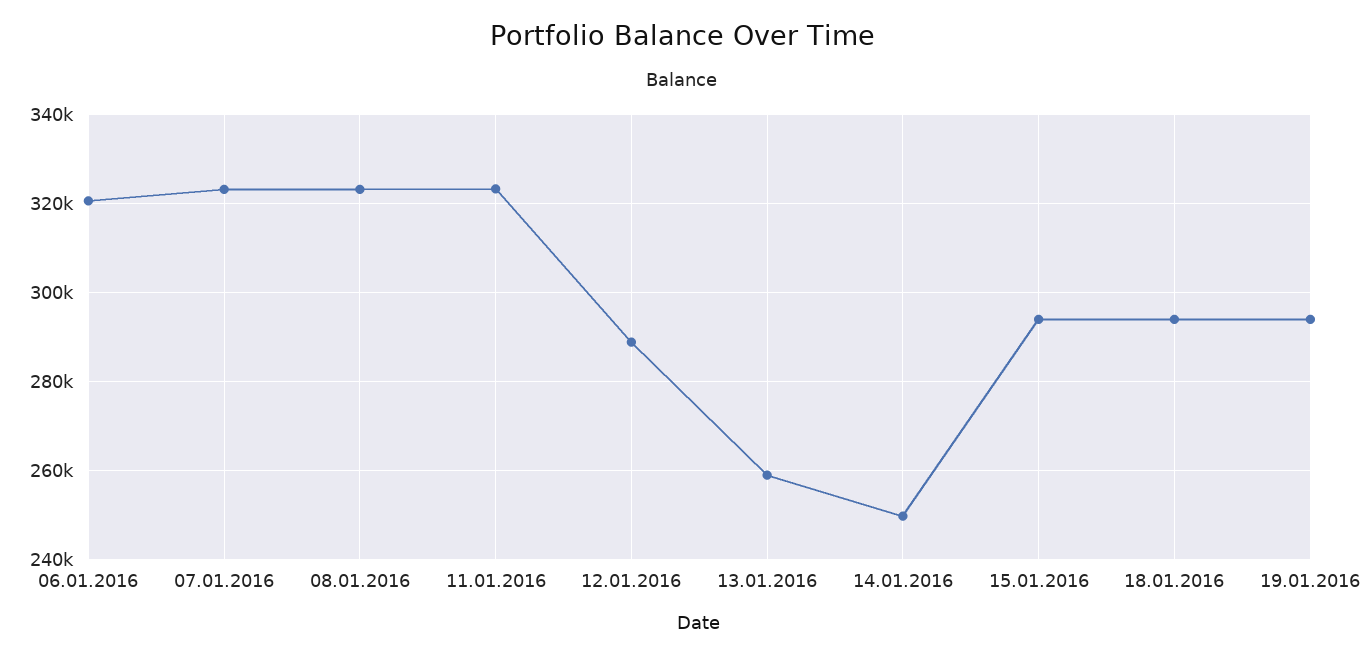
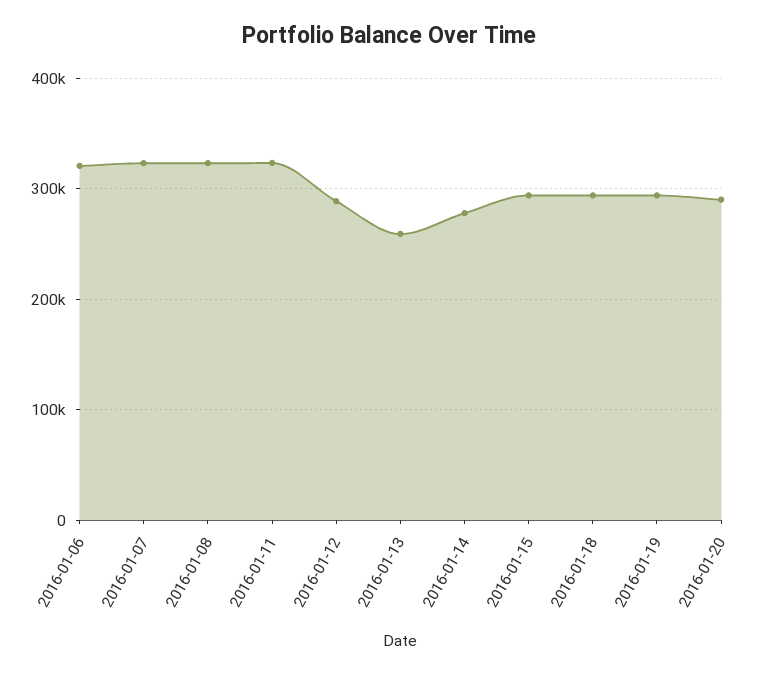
14.01.2016: 250000 -> 280000
2016-01-20: none -> 290000

